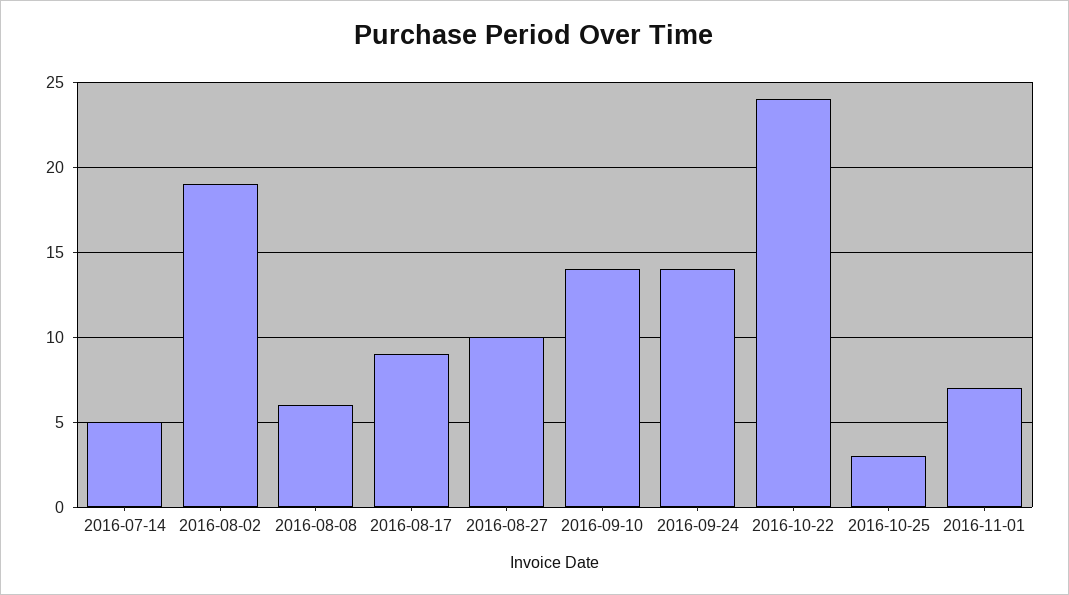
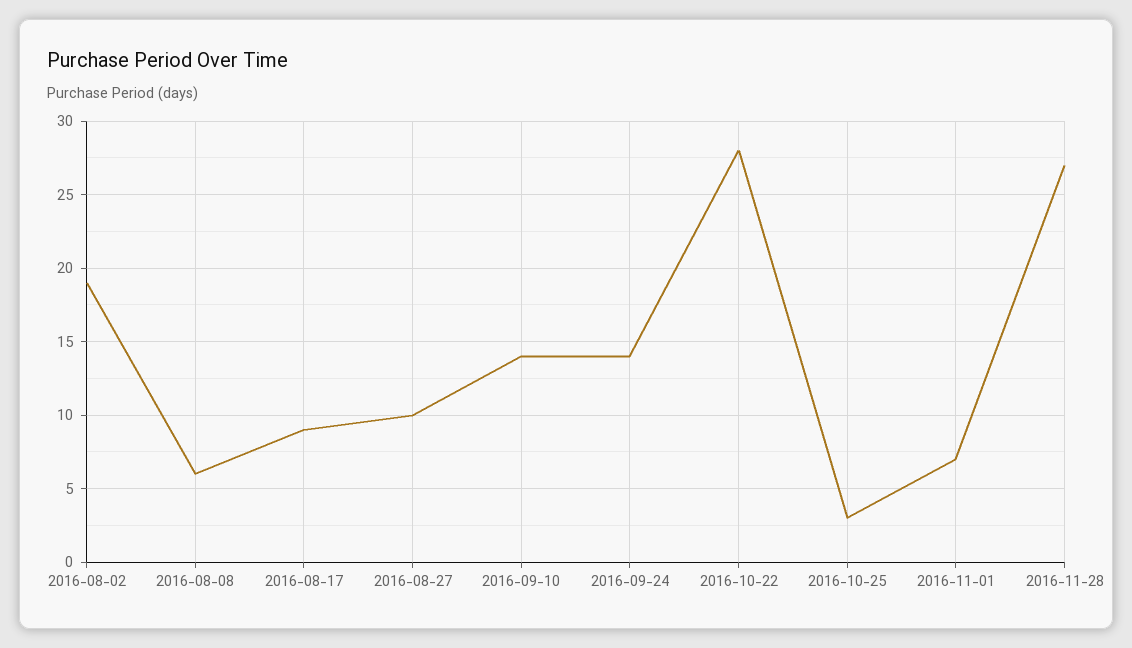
2016-07-14: 5 -> none
2016-10-22: 24 -> 28
2016-11-28: none -> 27

